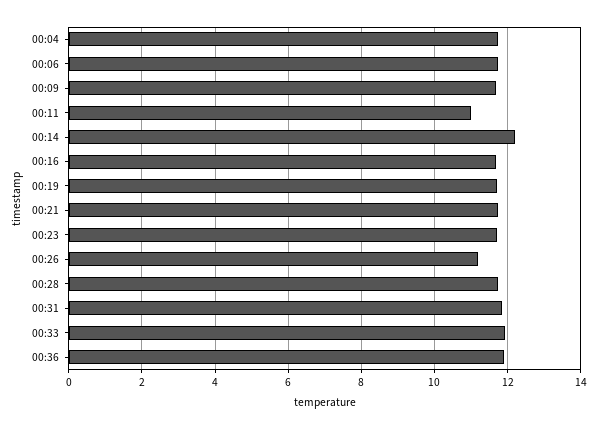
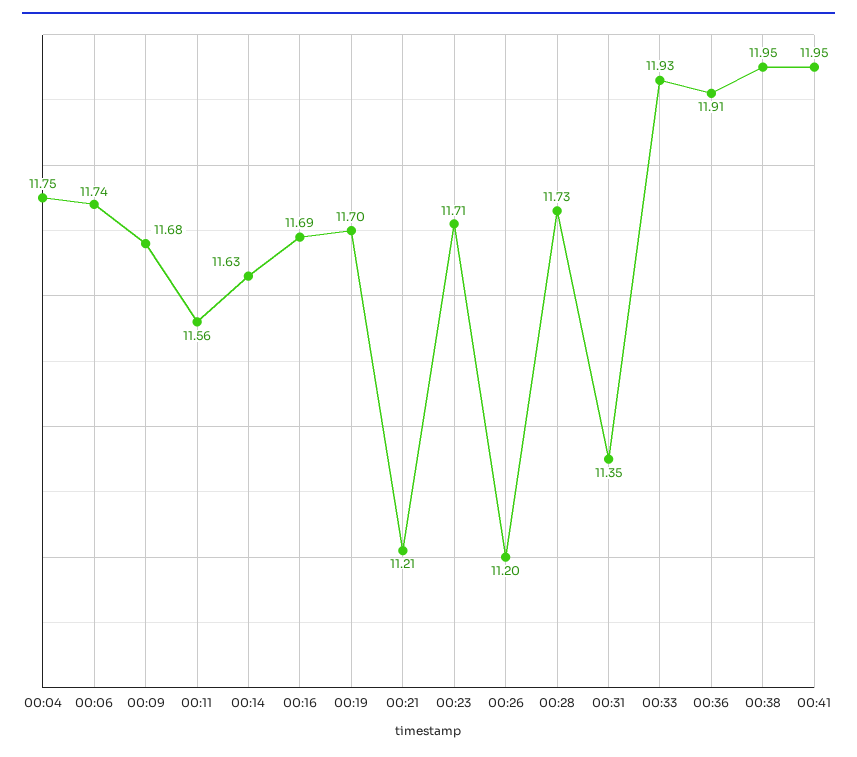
00:11: 11 -> 11.56
00:14: 12.2 -> 11.63
00:21: 11.8 -> 11.21
00:31: 11.8 -> 11.35
00:38: none -> 11.95
00:41: none -> 11.95

